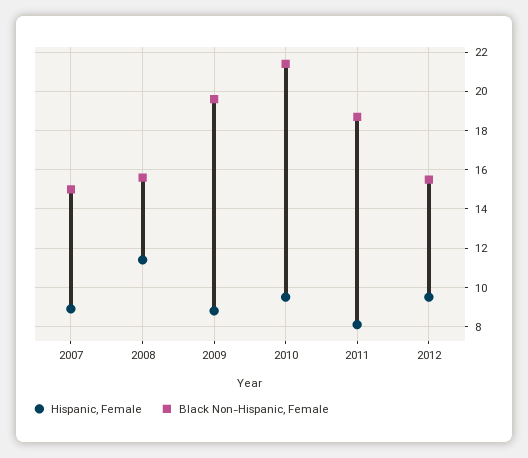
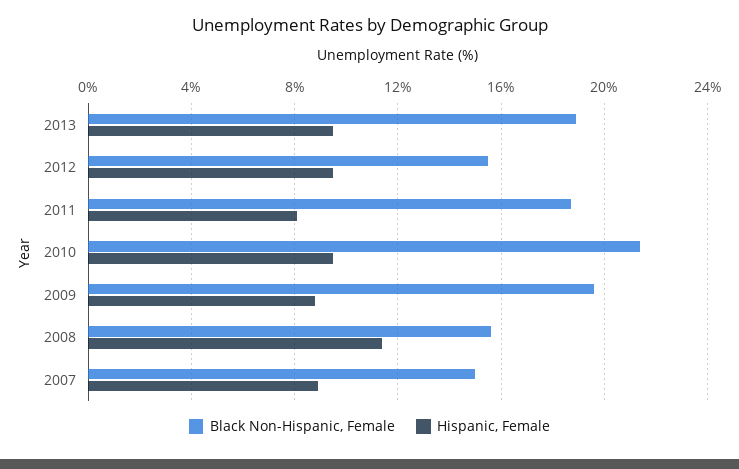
Black Non-Hispanic, Female, 2013: none -> 19
Hispanic, Female, 2013: none -> 9.5

